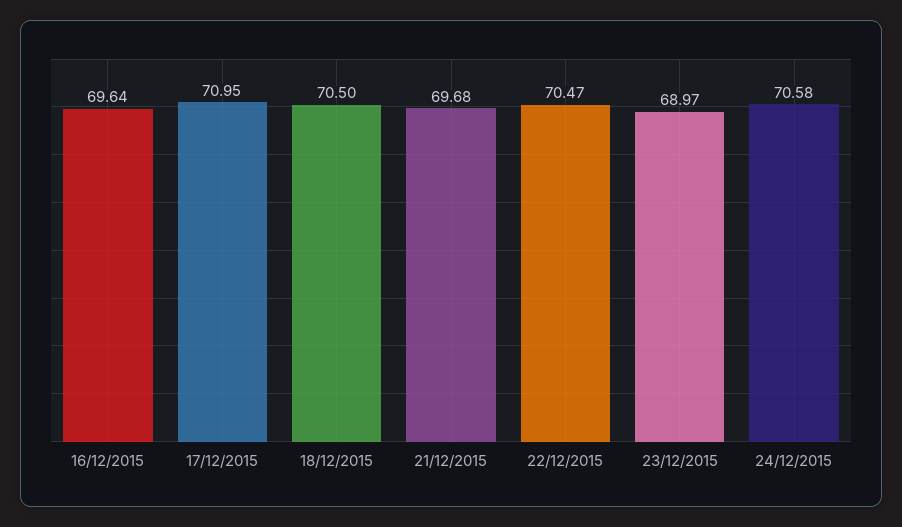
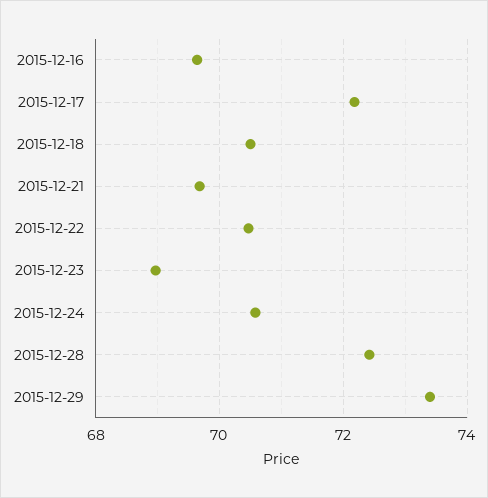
17/12/2015: 70.95 -> 72.2
2015-12-28: none -> 72.4
2015-12-29: none -> 73.4

